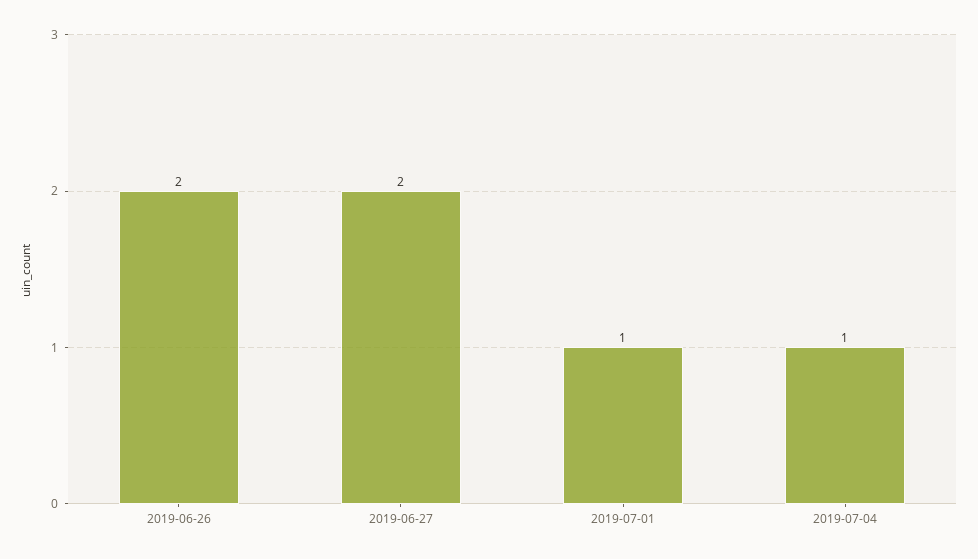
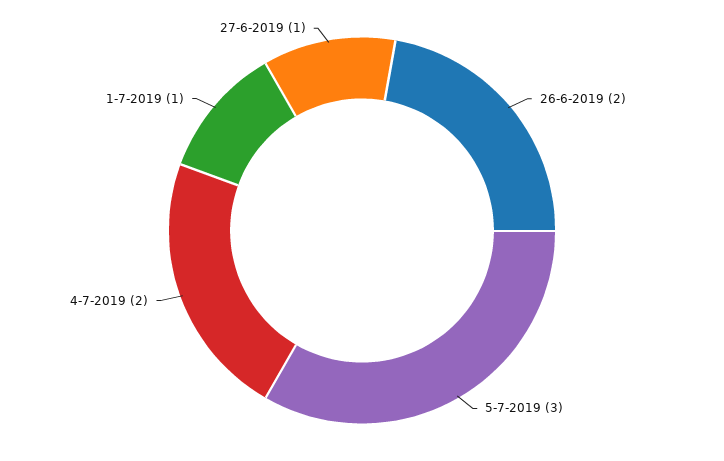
2019-06-27: 2 -> 1
2019-07-04: 1 -> 2
5-7-2019: none -> 3

